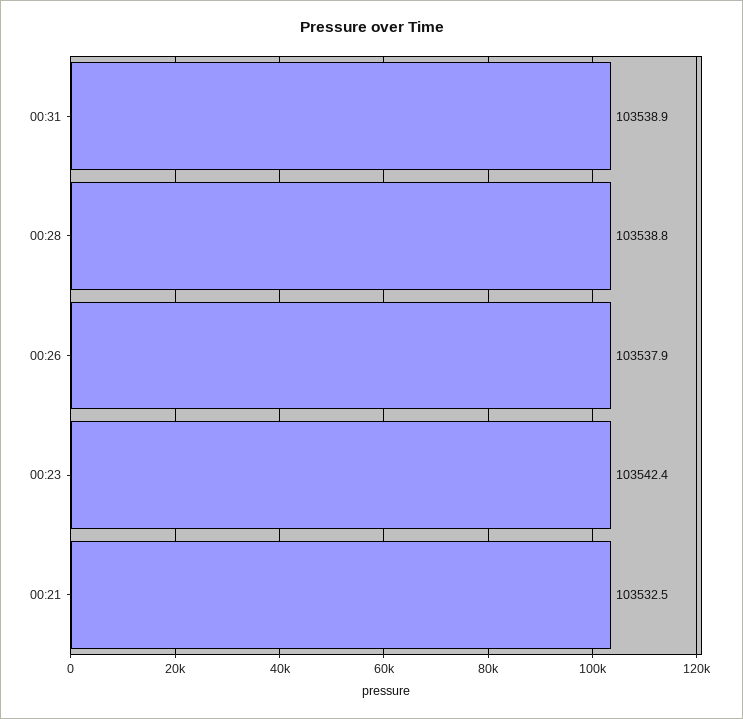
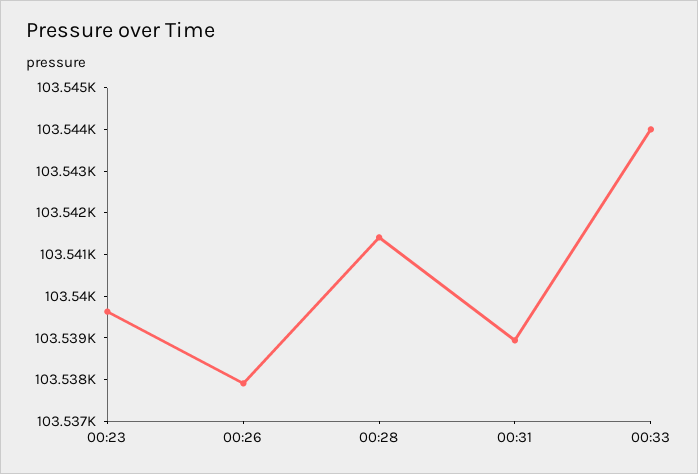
00:28: 103538.8 -> 103541.4
00:23: 103542.4 -> 103539.6
00:21: 103532.5 -> none
00:33: none -> 103544

